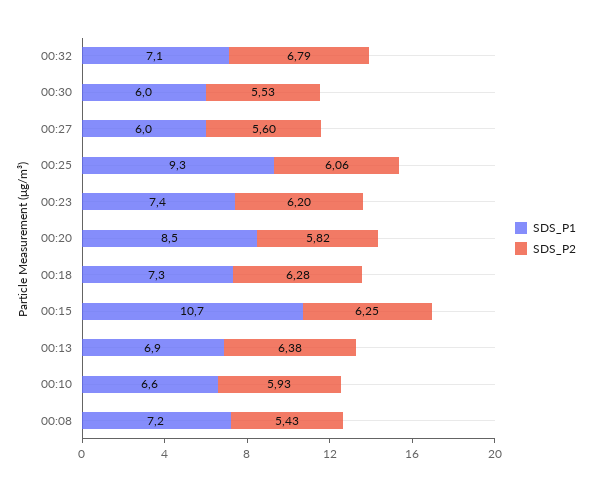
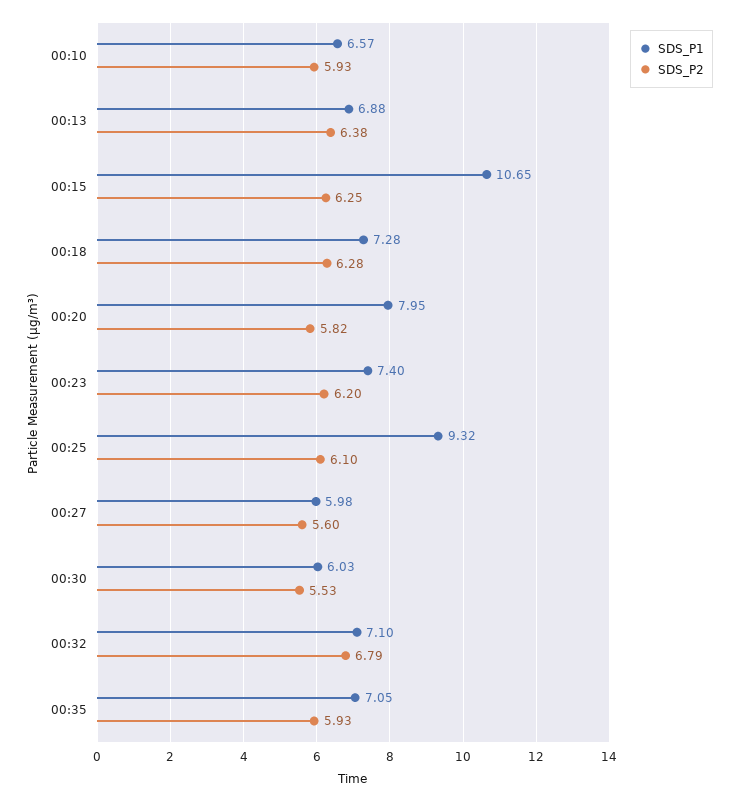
SDS_P2, 00:25: 6.06 -> 6.1
SDS_P1, 00:20: 8.5 -> 7.95
SDS_P1, 00:08: 7.2 -> none
SDS_P2, 00:08: 5.43 -> none
SDS_P1, 00:35: none -> 7.05
SDS_P2, 00:35: none -> 5.93

